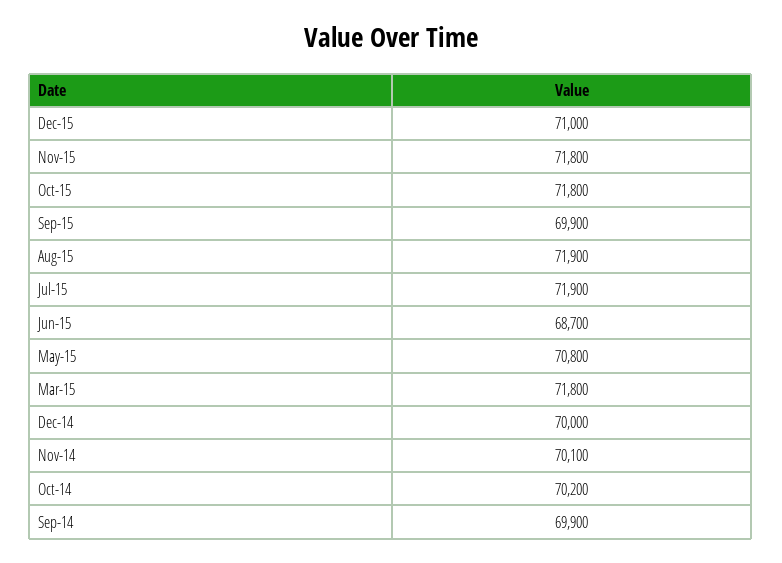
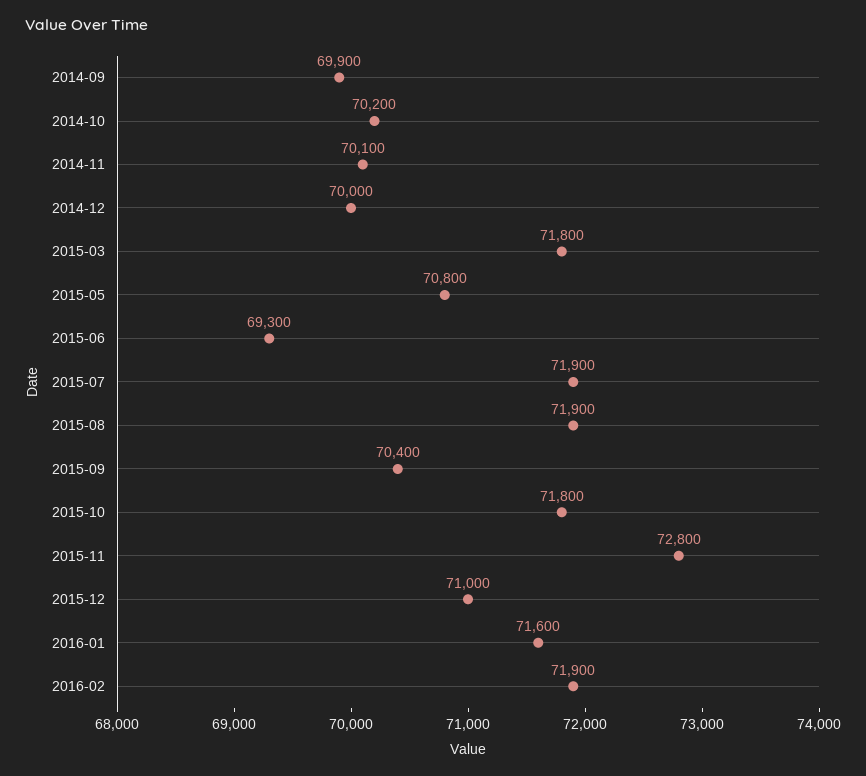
Nov-15: 71800 -> 72800
Sep-15: 69900 -> 70400
Jun-15: 68700 -> 69300
2016-01: none -> 71600
2016-02: none -> 71900

